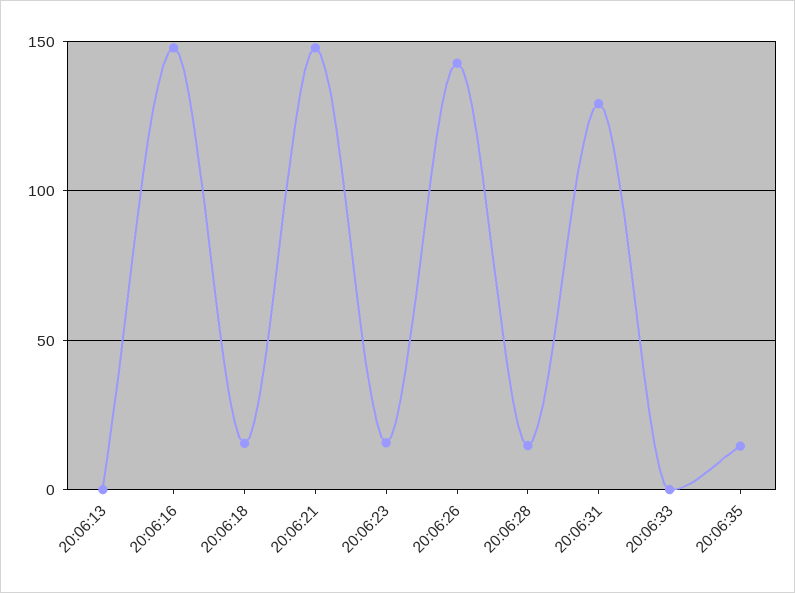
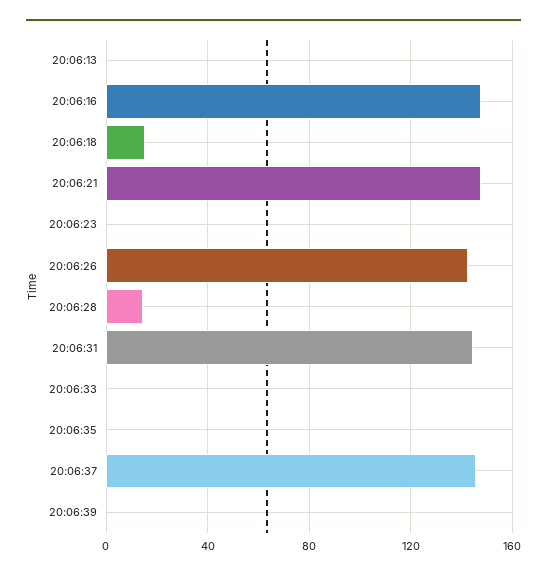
20:06:23: 15 -> 0
20:06:31: 130 -> 145
20:06:35: 15 -> 0
20:06:37: none -> 145
20:06:39: none -> 0

